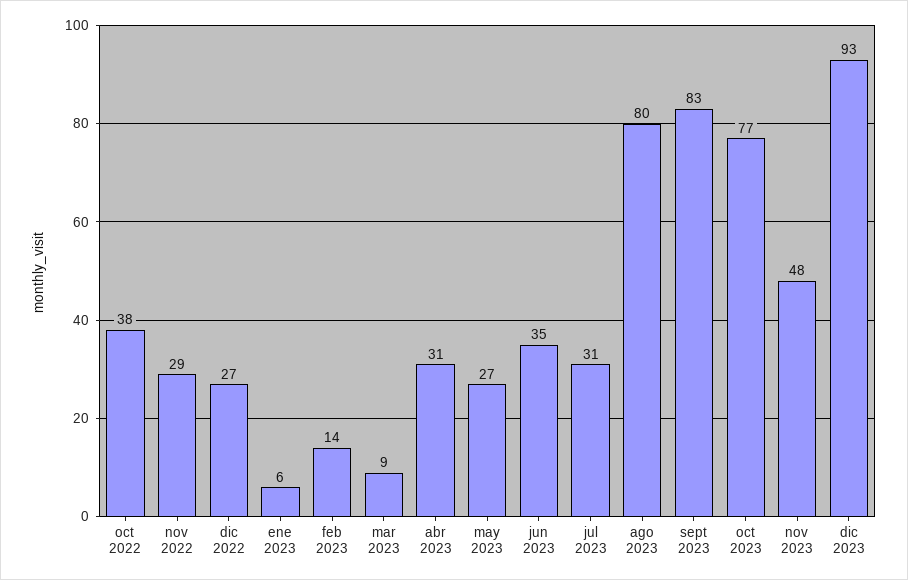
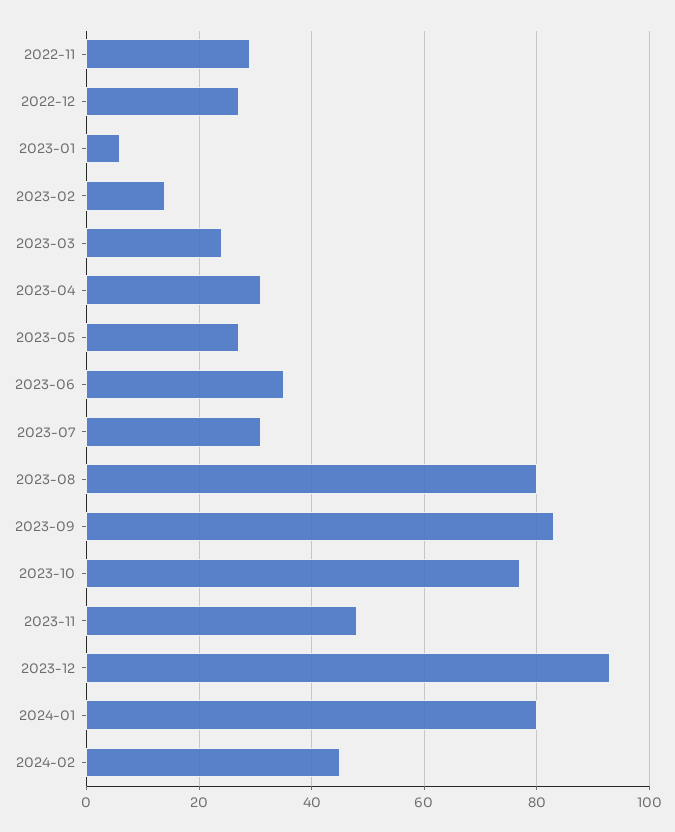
oct 2022: 38 -> none
mar 2023: 9 -> 25
2024-01: none -> 80
2024-02: none -> 45

